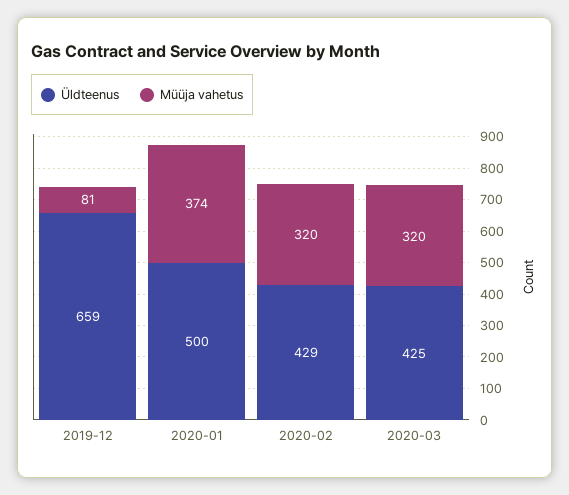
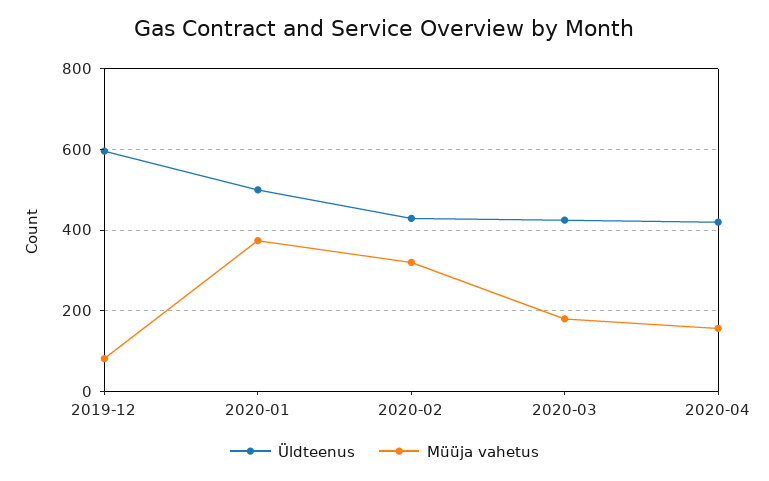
Üldteenus, 2019-12: 659 -> 600
Müüja vahetus, 2020-03: 320 -> 180
Üldteenus, 2020-04: none -> 420
Müüja vahetus, 2020-04: none -> 160

